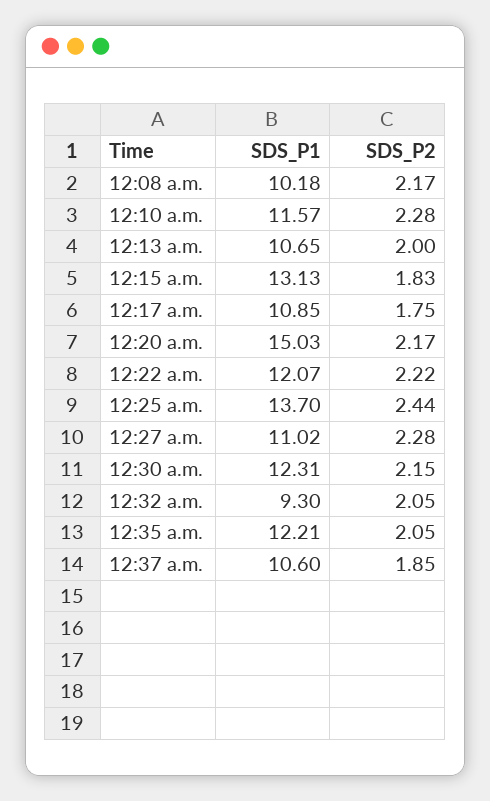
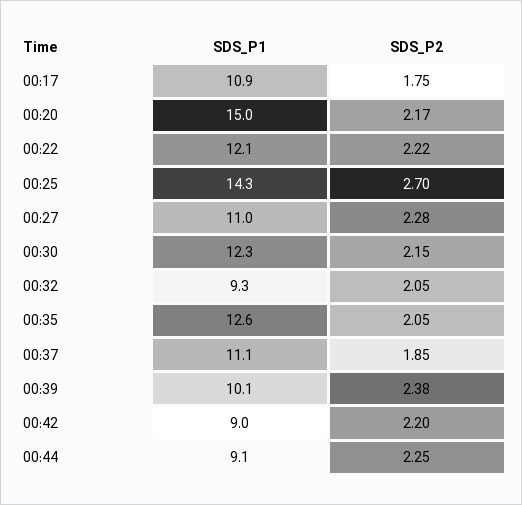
SDS_P1, 12:08 a.m.: 10.18 -> none
SDS_P2, 12:08 a.m.: 2.17 -> none
SDS_P1, 12:10 a.m.: 11.57 -> none
SDS_P2, 12:10 a.m.: 2.28 -> none
SDS_P1, 12:13 a.m.: 10.65 -> none
SDS_P2, 12:13 a.m.: 2 -> none
SDS_P1, 12:15 a.m.: 13.13 -> none
SDS_P2, 12:15 a.m.: 1.83 -> none
SDS_P1, 12:25 a.m.: 13.7 -> 14.3
SDS_P2, 12:25 a.m.: 2.44 -> 2.7
SDS_P1, 12:35 a.m.: 12.21 -> 12.6
SDS_P1, 12:37 a.m.: 10.6 -> 11.1
SDS_P1, 00:39: none -> 10.1
SDS_P2, 00:39: none -> 2.38
SDS_P1, 00:42: none -> 9
SDS_P2, 00:42: none -> 2.2
SDS_P1, 00:44: none -> 9.1
SDS_P2, 00:44: none -> 2.25

